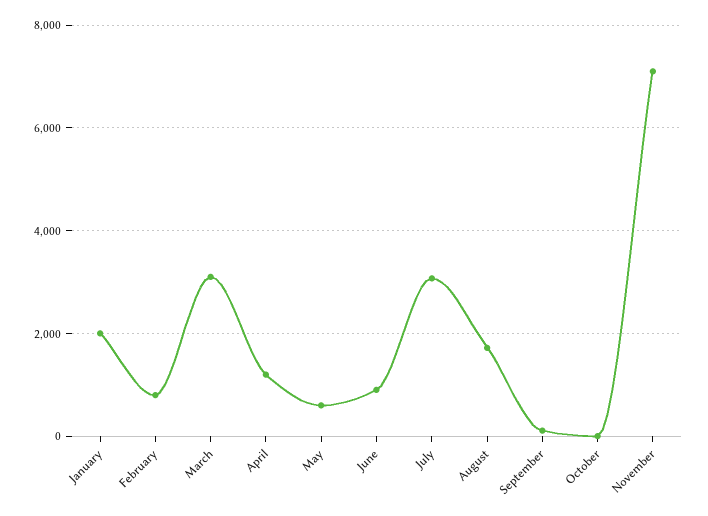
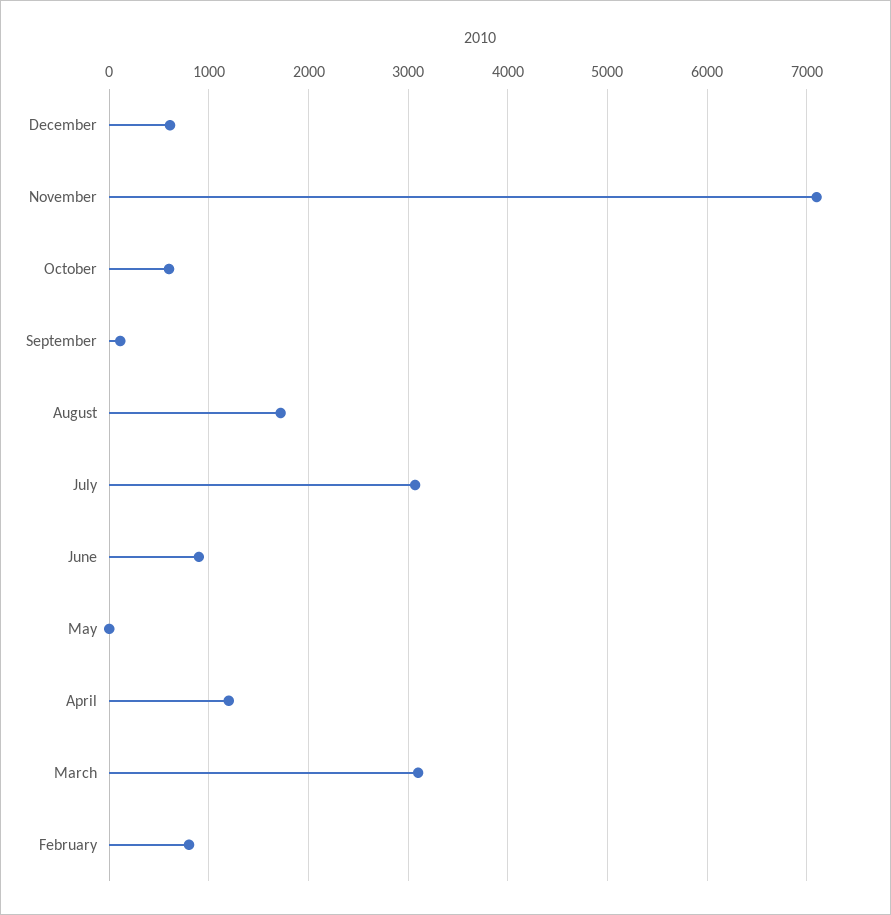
January: 2000 -> none
May: 600 -> 0
October: 0 -> 600
December: none -> 600

